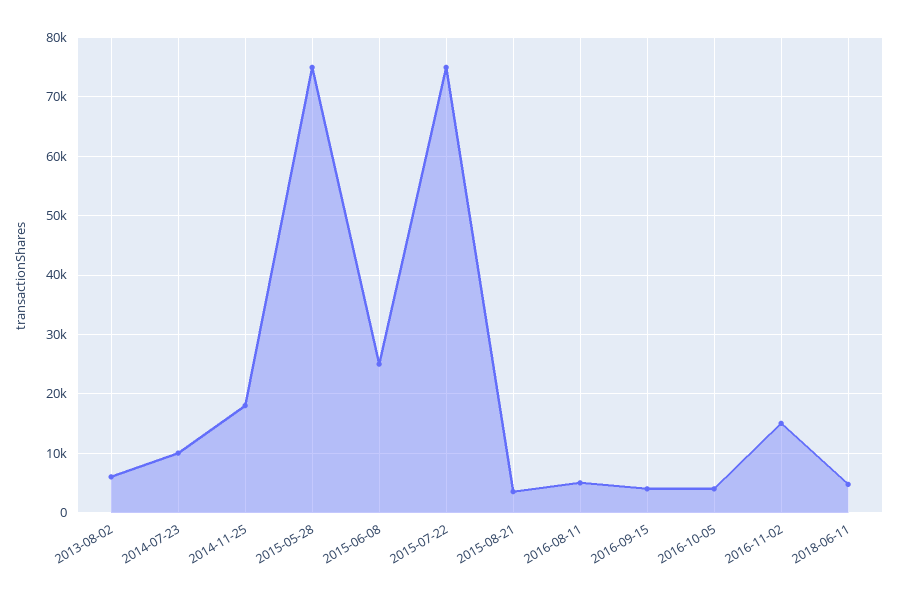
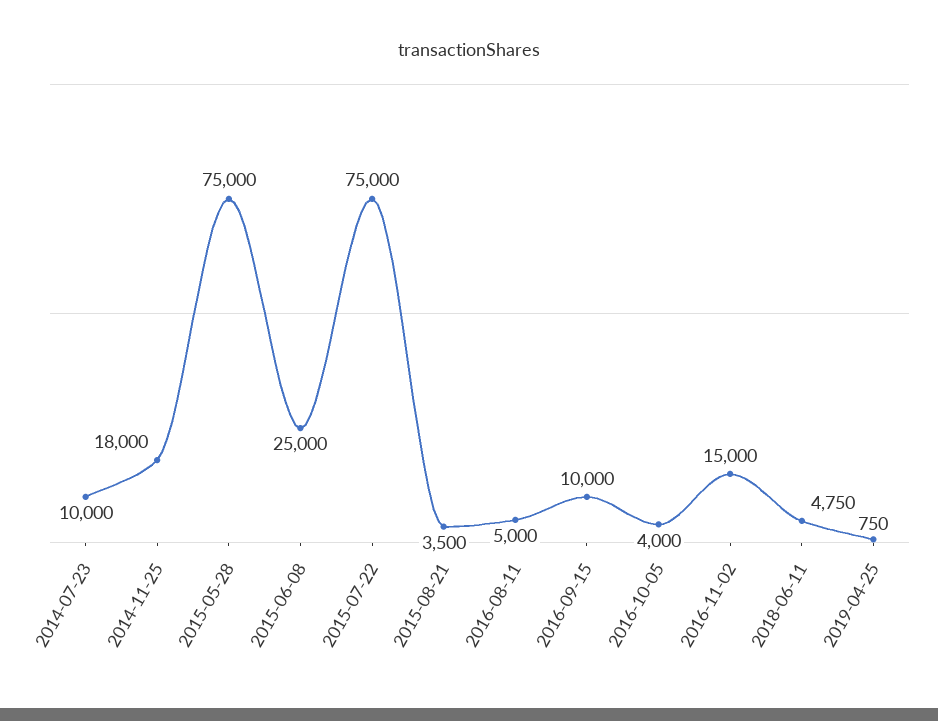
2013-08-02: 6000 -> none
2016-09-15: 4000 -> 10000
2019-04-25: none -> 750

